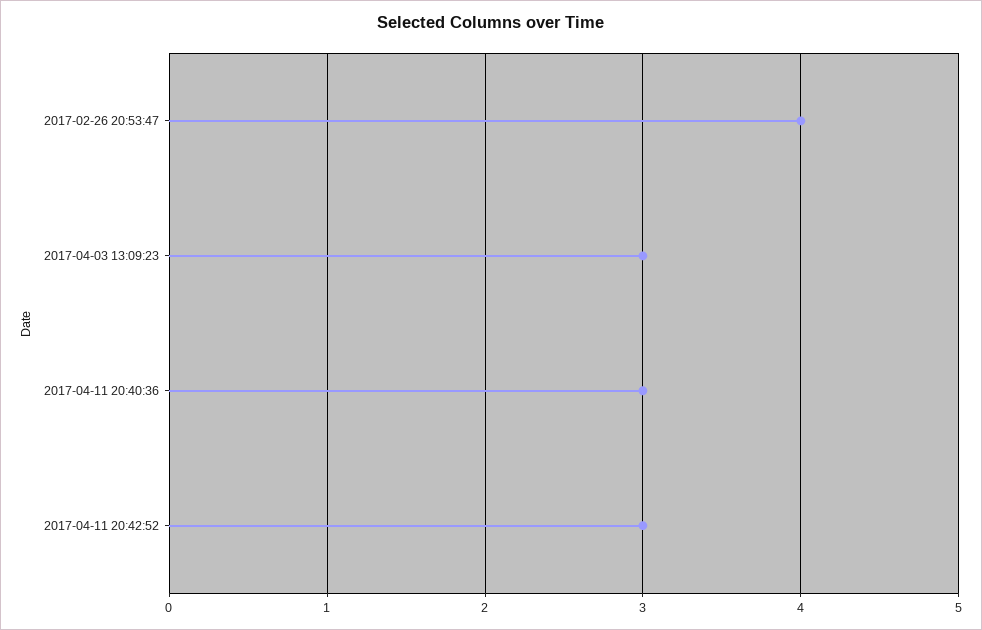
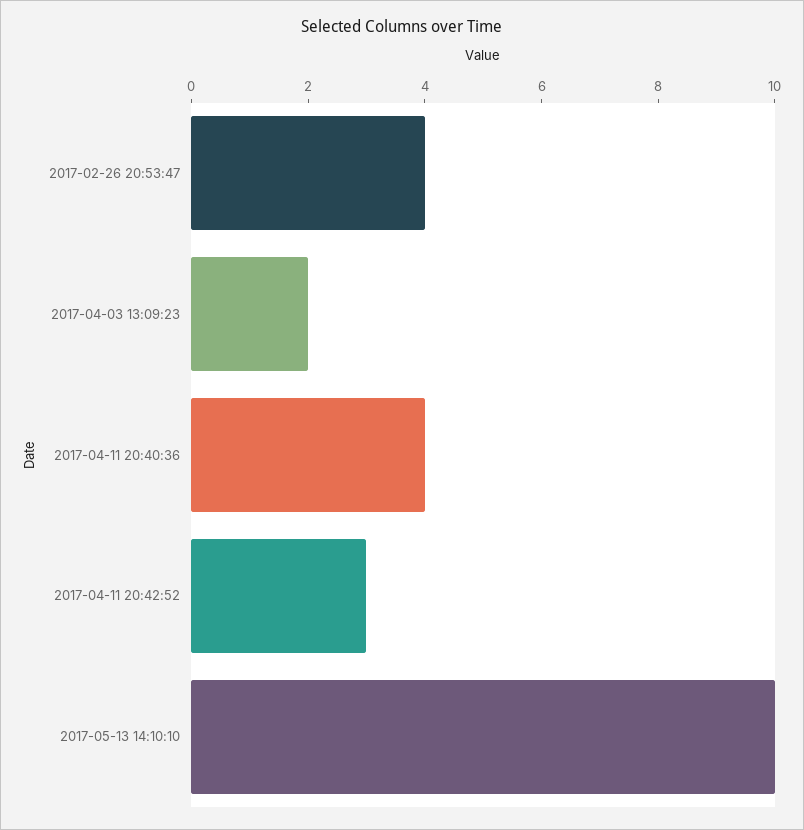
2017-04-03 13:09:23: 3 -> 2
2017-04-11 20:40:36: 3 -> 4
2017-05-13 14:10:10: none -> 10

